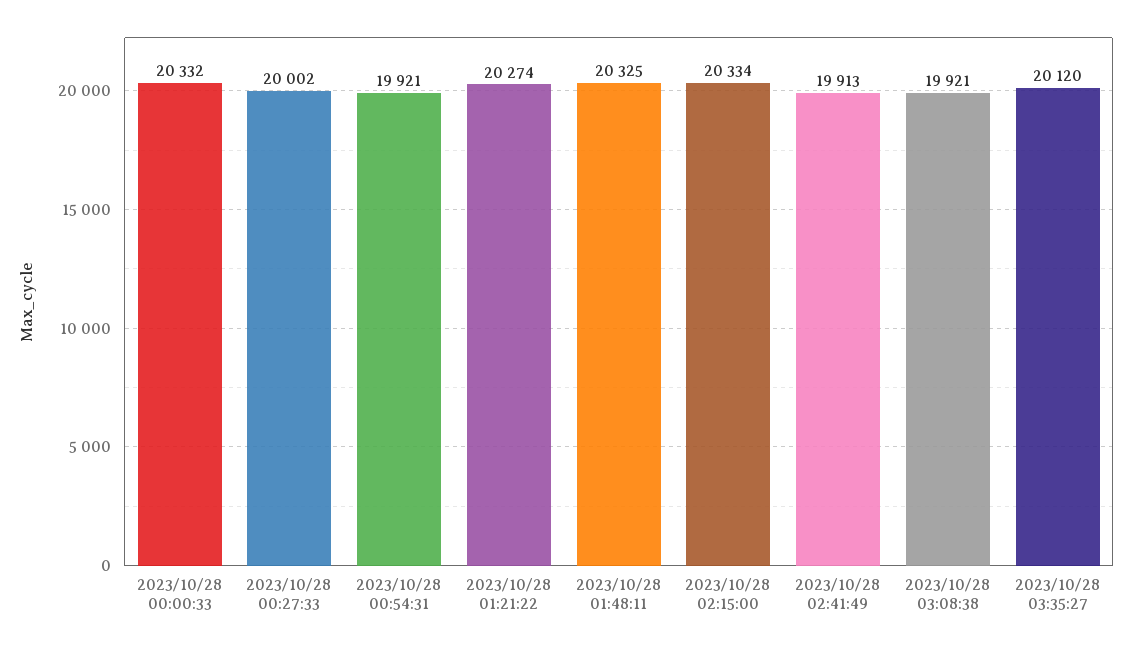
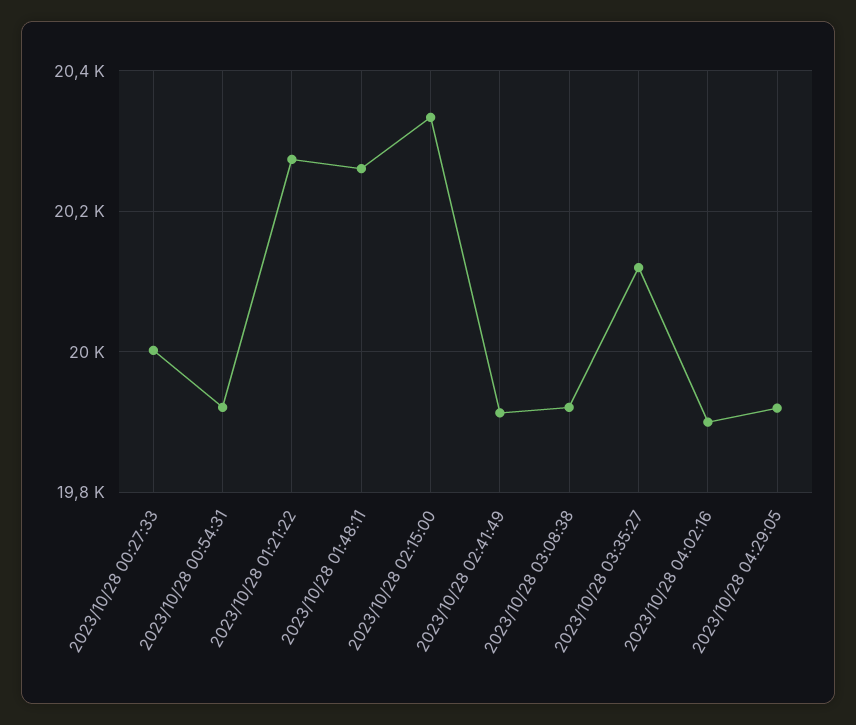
2023/10/28 00:00:33: 20332 -> none
2023/10/28 01:48:11: 20325 -> 20260
2023/10/28 04:02:16: none -> 19900
2023/10/28 04:29:05: none -> 19920

